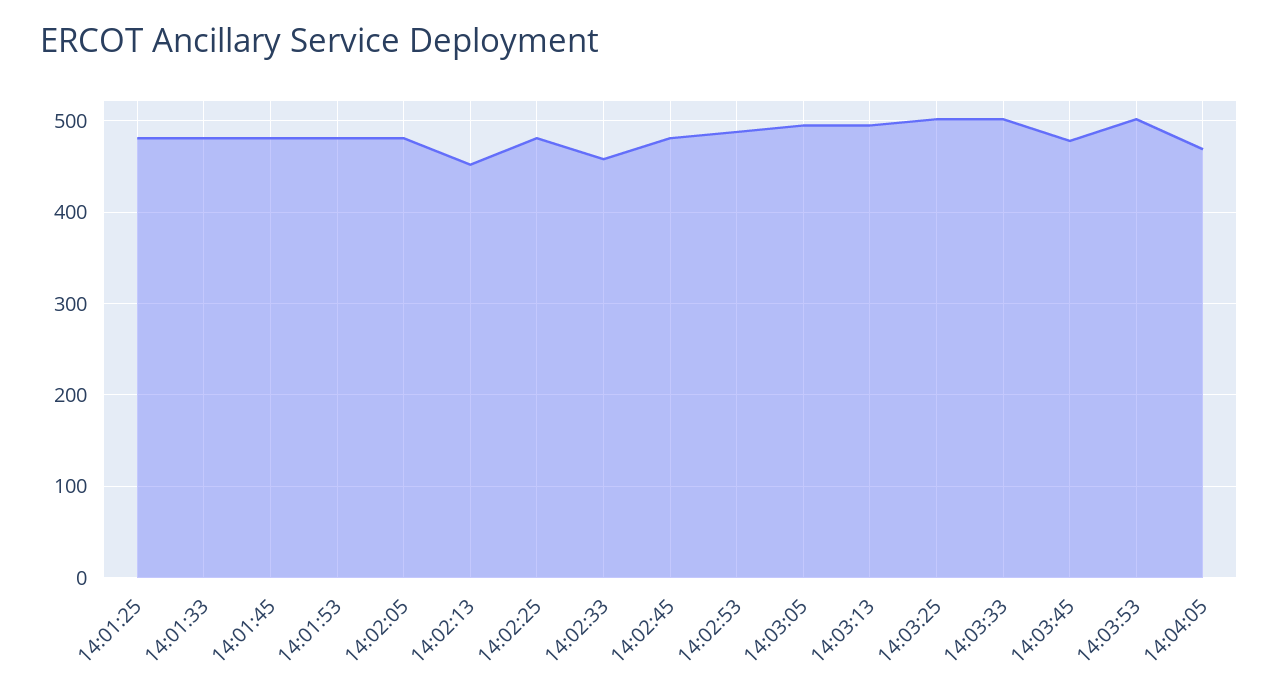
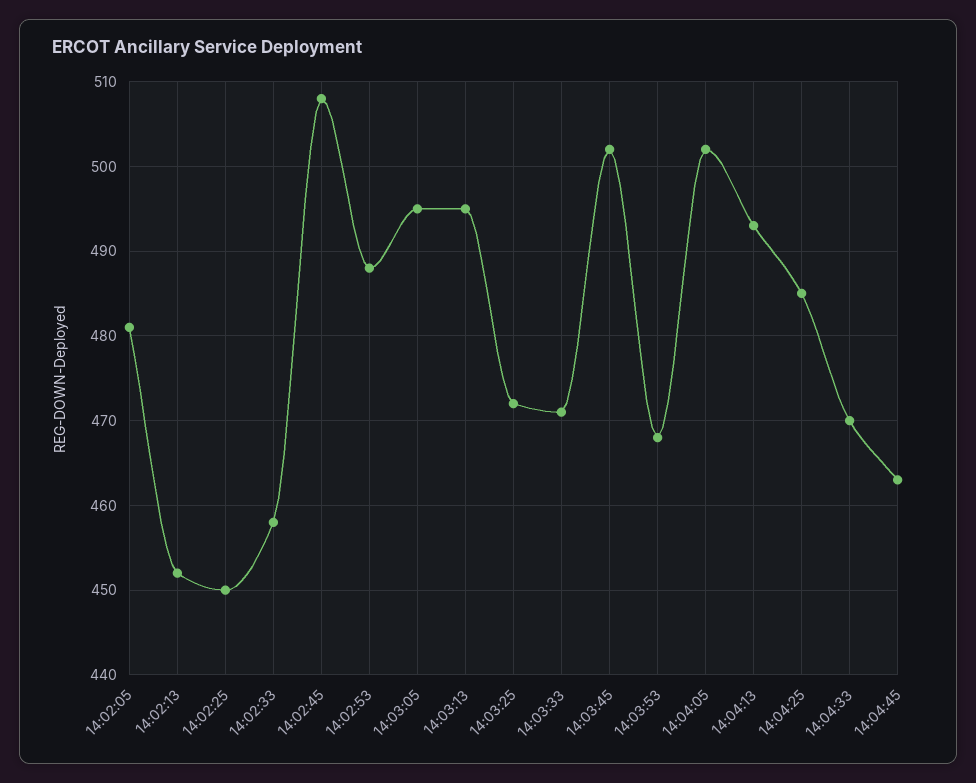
14:01:25: 480 -> none
14:01:33: 480 -> none
14:01:45: 480 -> none
14:01:53: 480 -> none
14:02:25: 480 -> 450
14:02:45: 480 -> 508
14:03:25: 500 -> 472
14:03:33: 500 -> 471
14:03:45: 480 -> 502
14:03:53: 500 -> 468
14:04:05: 470 -> 502
14:04:13: none -> 493
14:04:25: none -> 485
14:04:33: none -> 470
14:04:45: none -> 463

